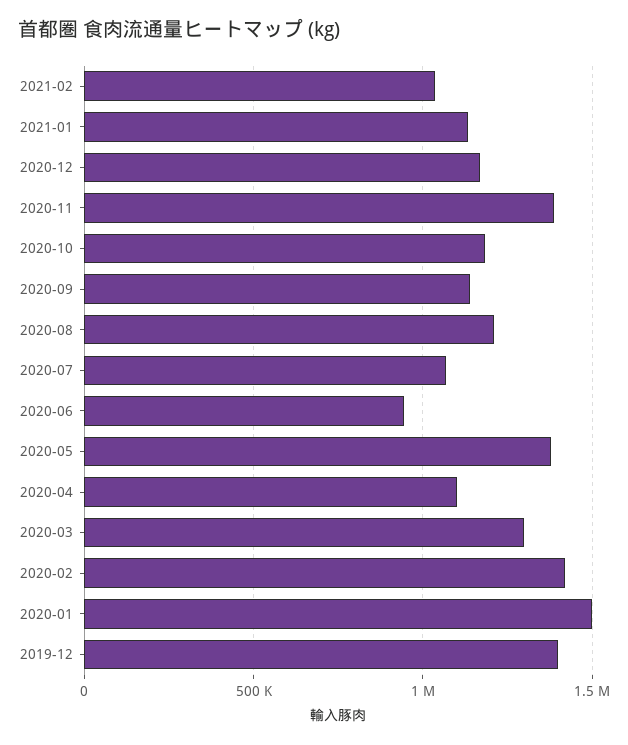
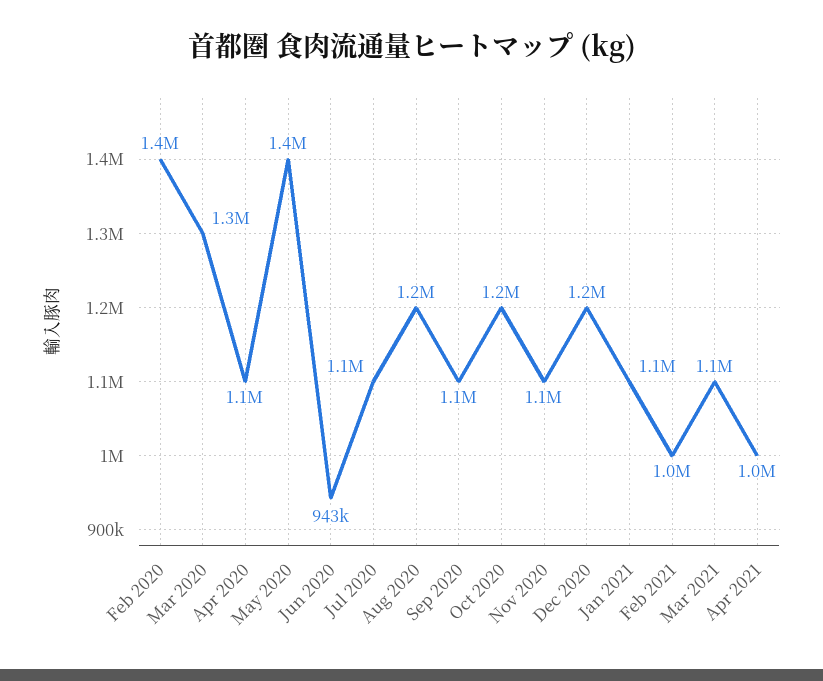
2020-11: 1400000 -> 1100000
2020-01: 1500000 -> none
2019-12: 1400000 -> none
Mar 2021: none -> 1100000
Apr 2021: none -> 1000000

